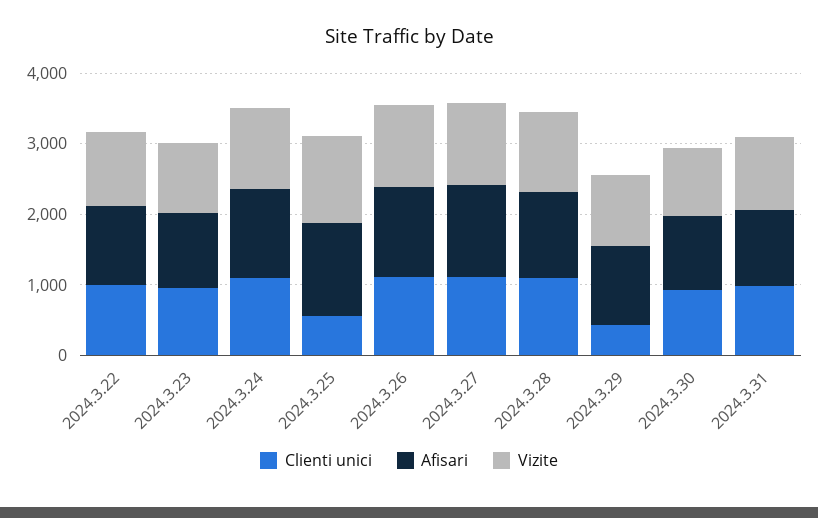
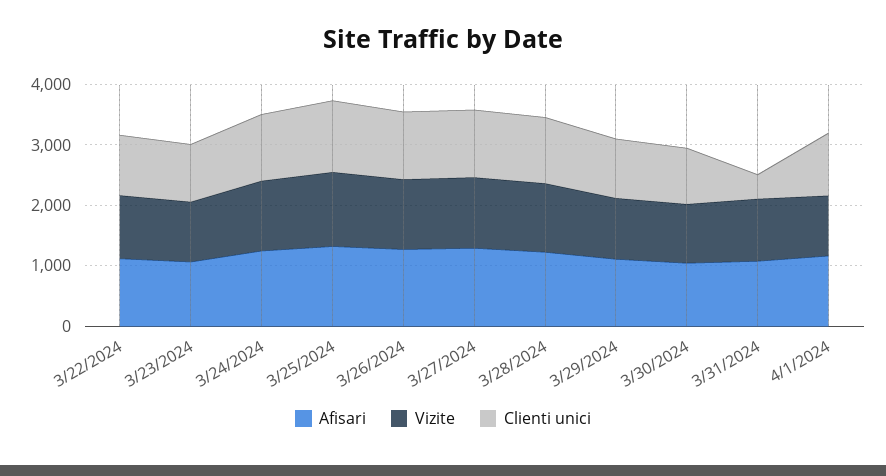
Clienti unici, 2024.3.25: 600 -> 1200
Clienti unici, 2024.3.29: 400 -> 1000
Clienti unici, 2024.3.31: 1000 -> 400
Afisari, 4/1/2024: none -> 1200
Vizite, 4/1/2024: none -> 1000
Clienti unici, 4/1/2024: none -> 1000

